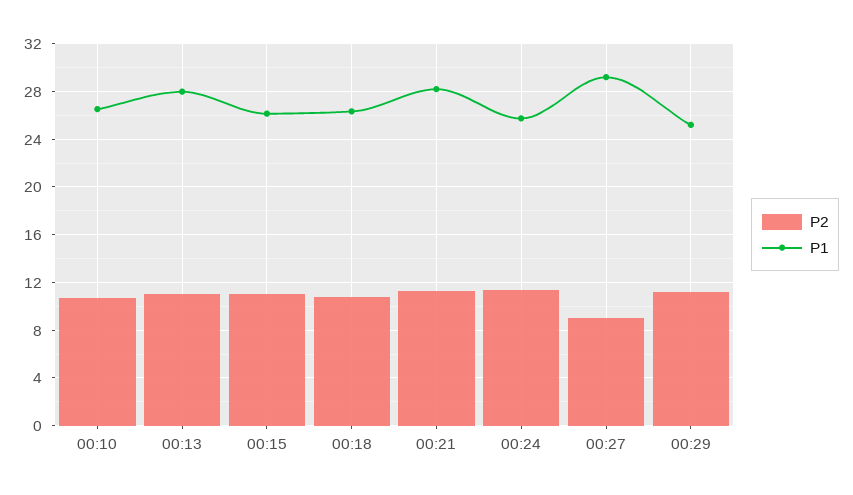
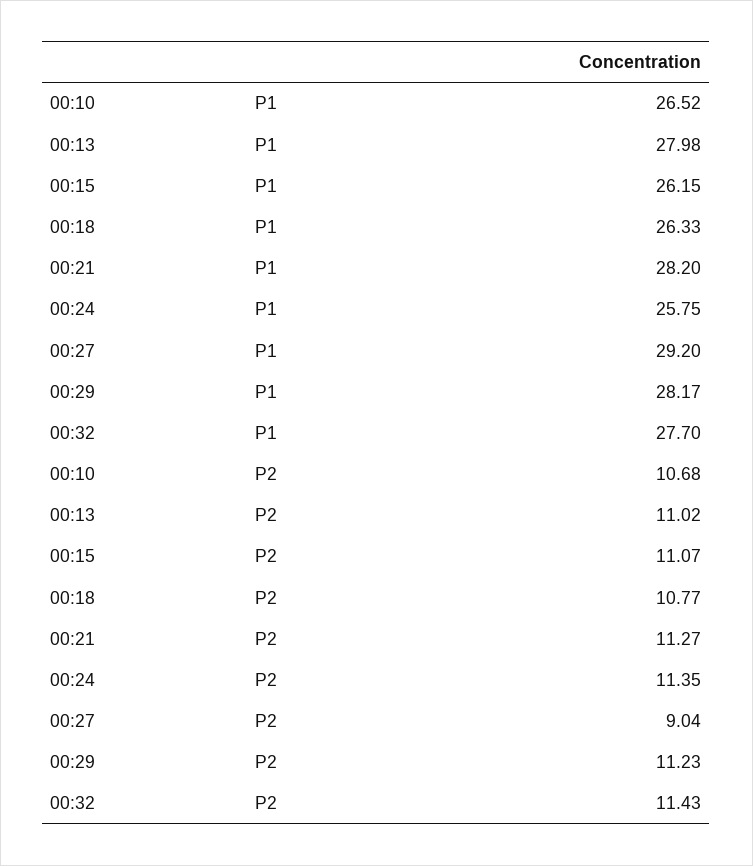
P1, 00:29: 25 -> 28.17
P1, 00:32: none -> 27.7
P2, 00:32: none -> 11.43

